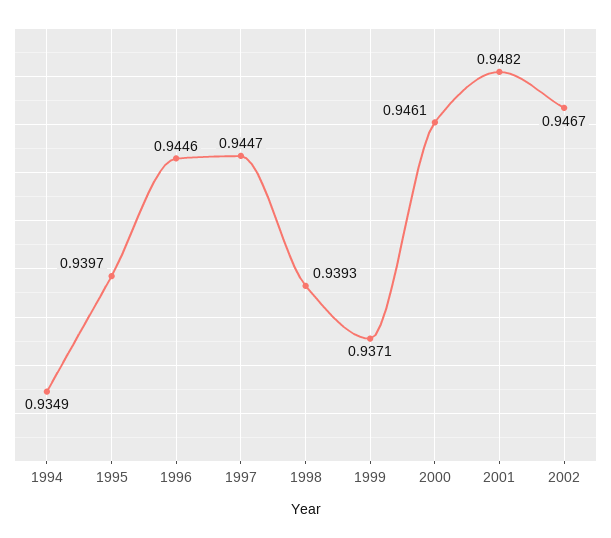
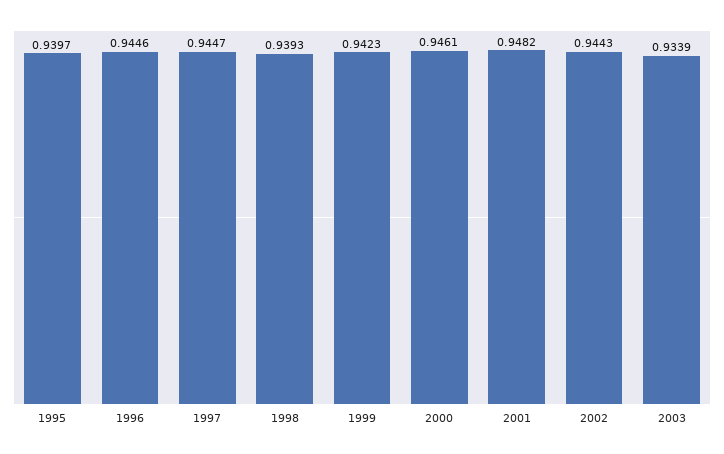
1994: 0.9349 -> none
1999: 0.9371 -> 0.9423
2002: 0.9467 -> 0.9443
2003: none -> 0.9339

